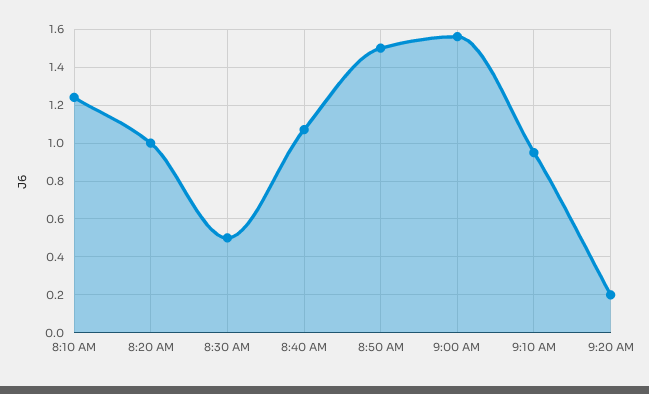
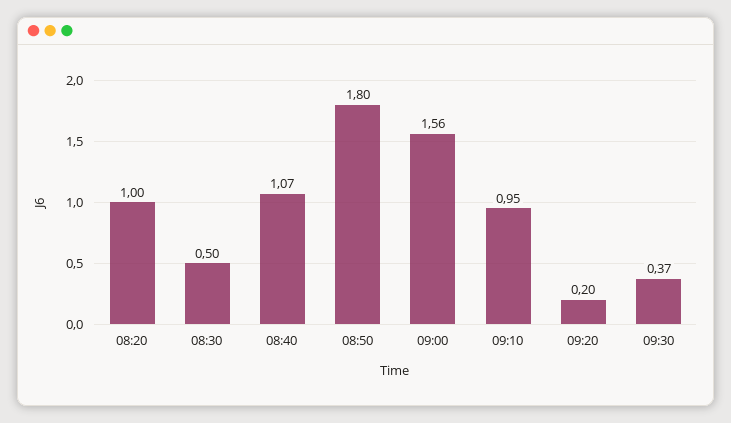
8:10 AM: 1.25 -> none
8:50 AM: 1.5 -> 1.8
09:30: none -> 0.37

